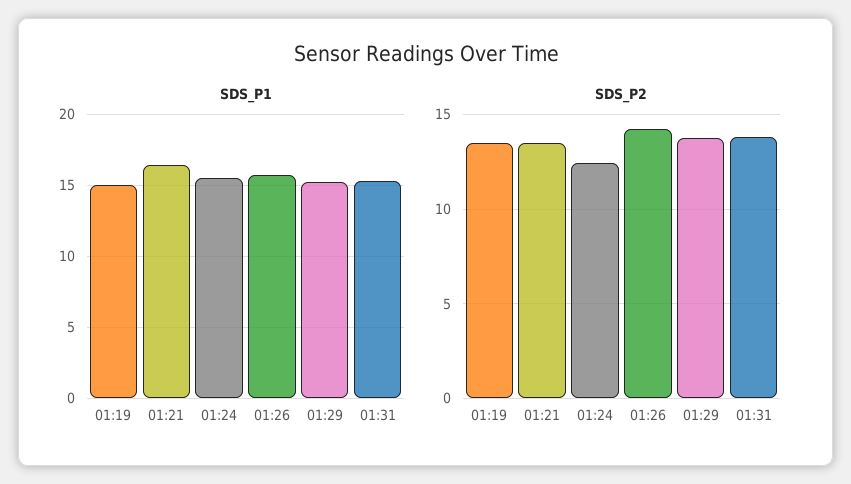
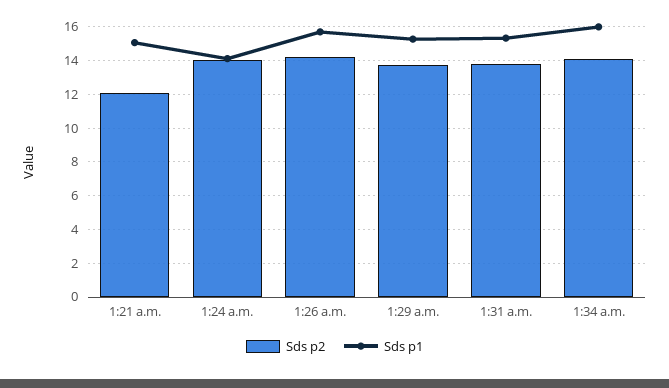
SDS_P1, 01:19: 15 -> none
SDS_P1, 01:21: 16.5 -> 15
SDS_P1, 01:24: 15.5 -> 14
SDS_P2, 01:19: 13.5 -> none
SDS_P2, 01:21: 13.5 -> 12
SDS_P2, 01:24: 12.5 -> 14
SDS_P2, 1:34 a.m.: none -> 14
SDS_P1, 1:34 a.m.: none -> 16

